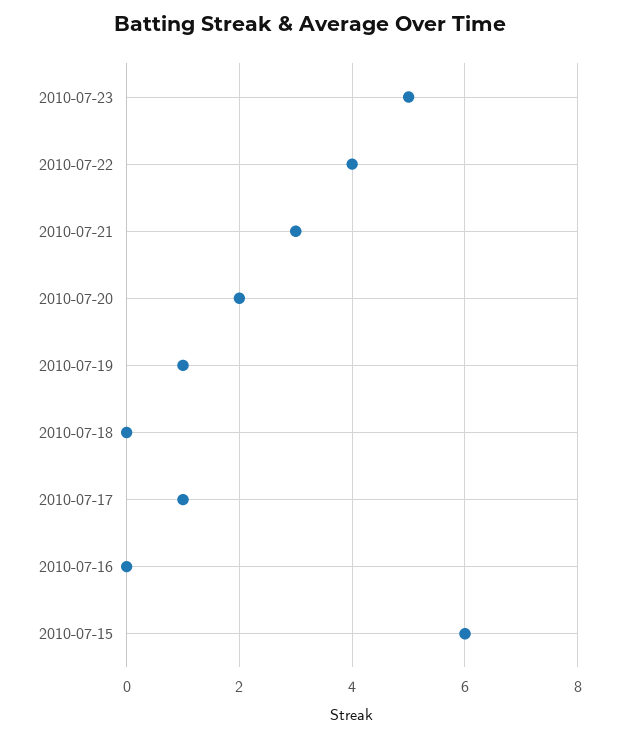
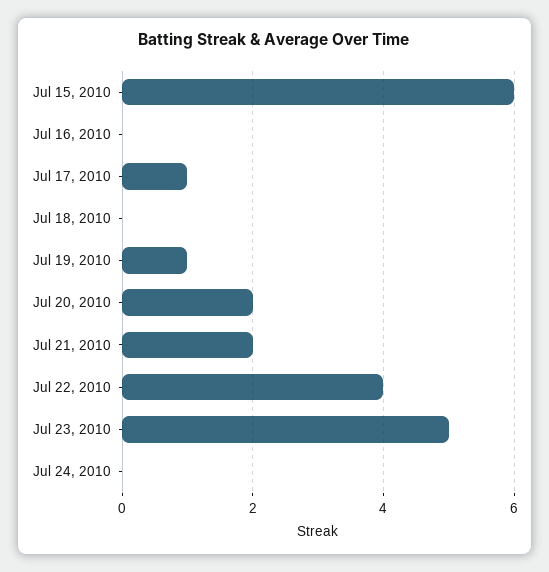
2010-07-21: 3 -> 2
Jul 24, 2010: none -> 0

